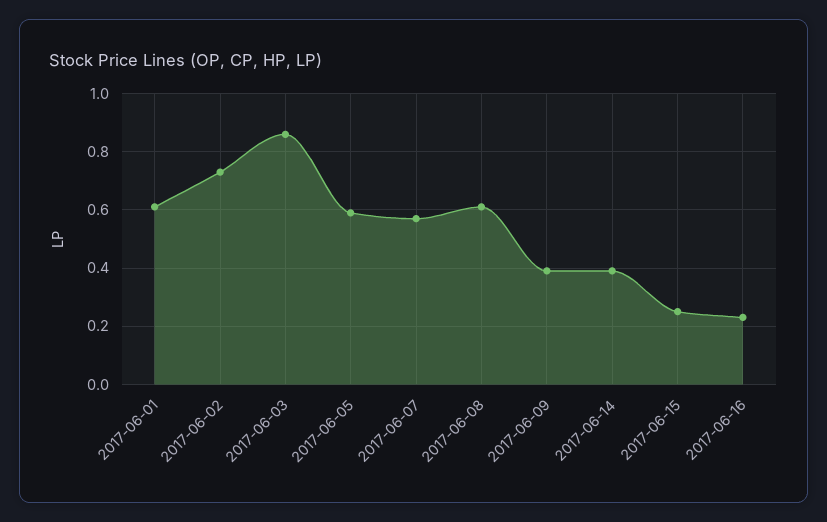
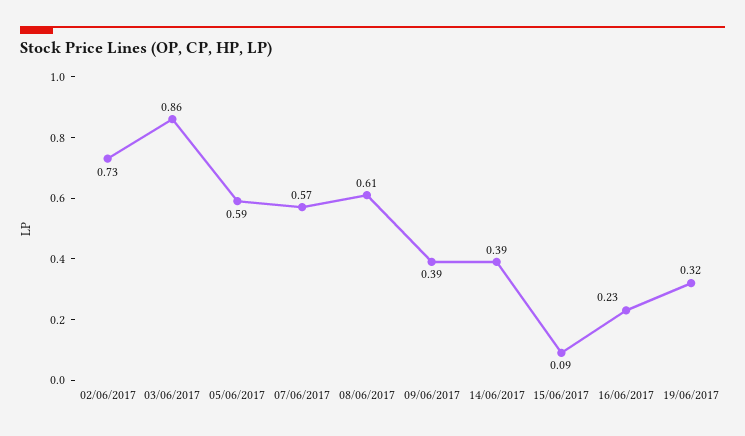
2017-06-01: 0.6 -> none
2017-06-15: 0.25 -> 0.09
19/06/2017: none -> 0.32

